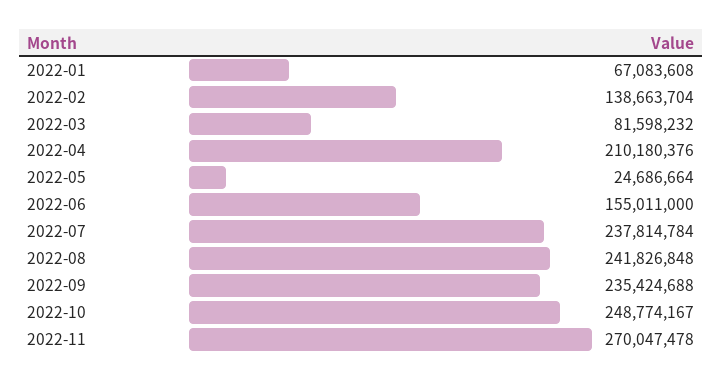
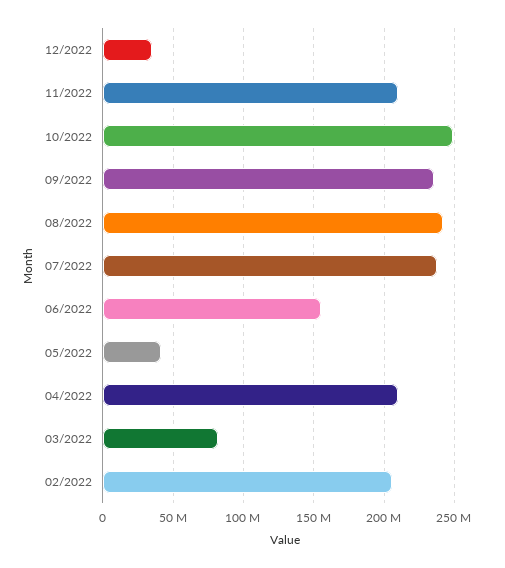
2022-01: 67083608 -> none
2022-02: 138663704 -> 205000000
2022-05: 24686664 -> 40000000
2022-11: 270047478 -> 210000000
12/2022: none -> 35000000

